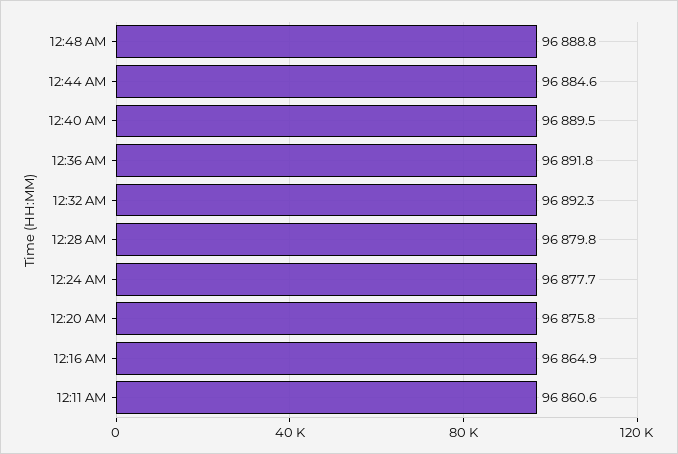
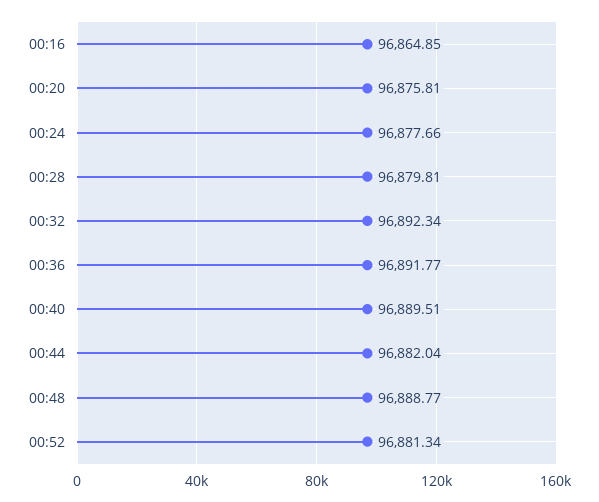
12:44 AM: 96884.6 -> 96882.04
12:11 AM: 96860.6 -> none
00:52: none -> 96881.34

